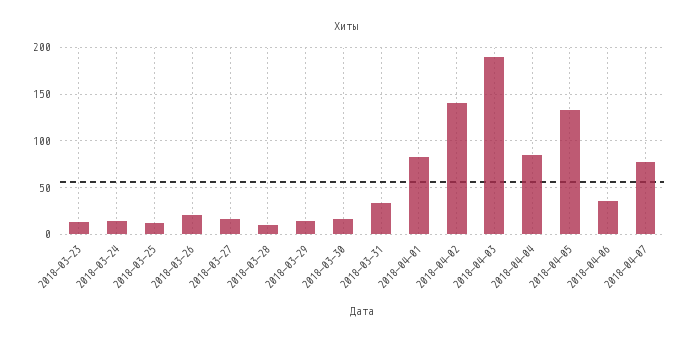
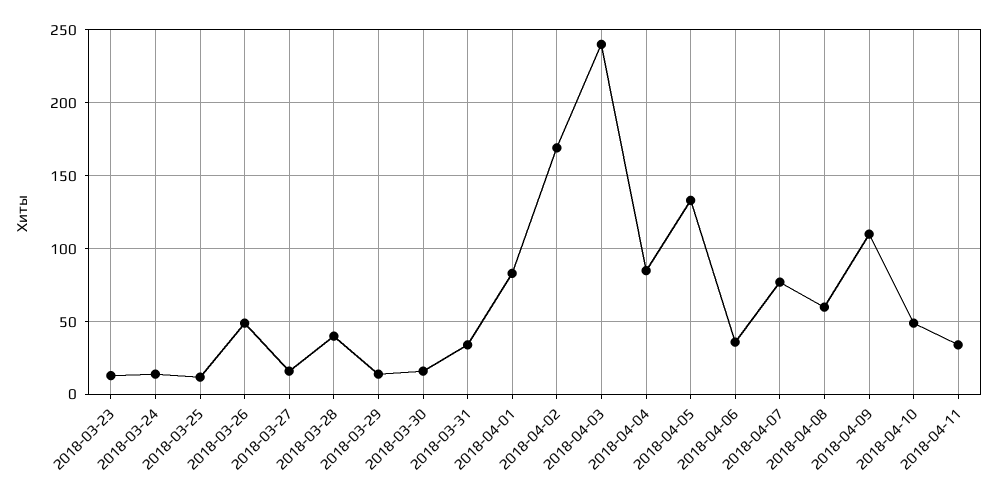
2018-03-26: 20 -> 50
2018-03-28: 10 -> 40
2018-04-02: 140 -> 170
2018-04-03: 190 -> 240
2018-04-08: none -> 60
2018-04-09: none -> 110
2018-04-10: none -> 50
2018-04-11: none -> 35

